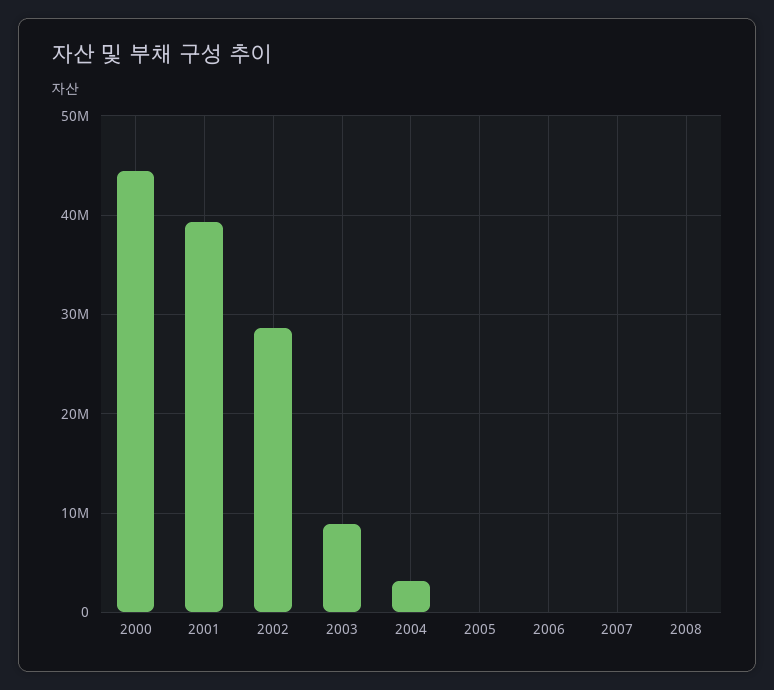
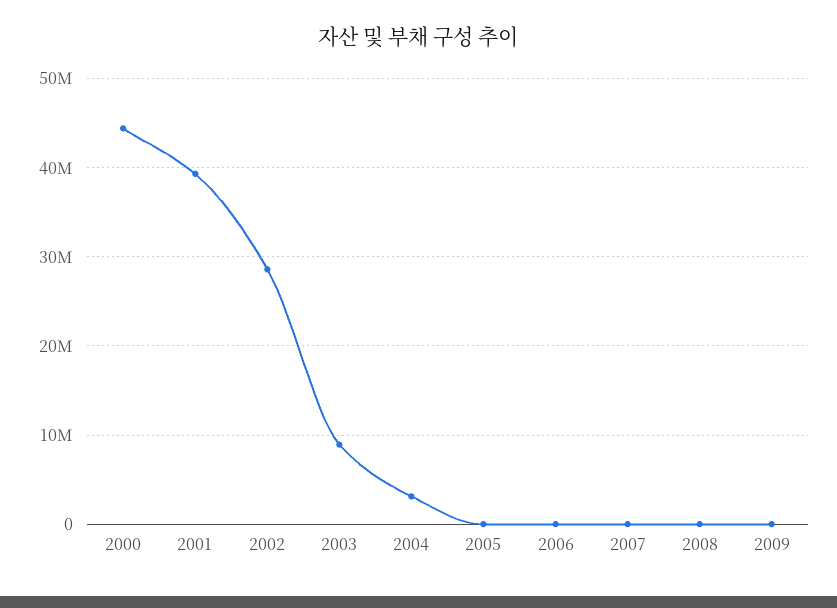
2009: none -> 0

